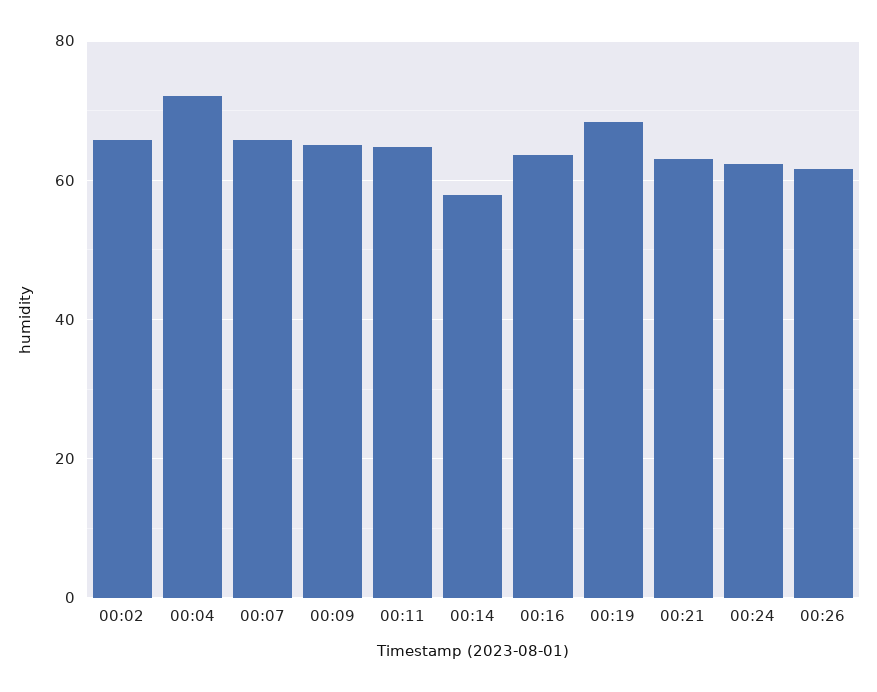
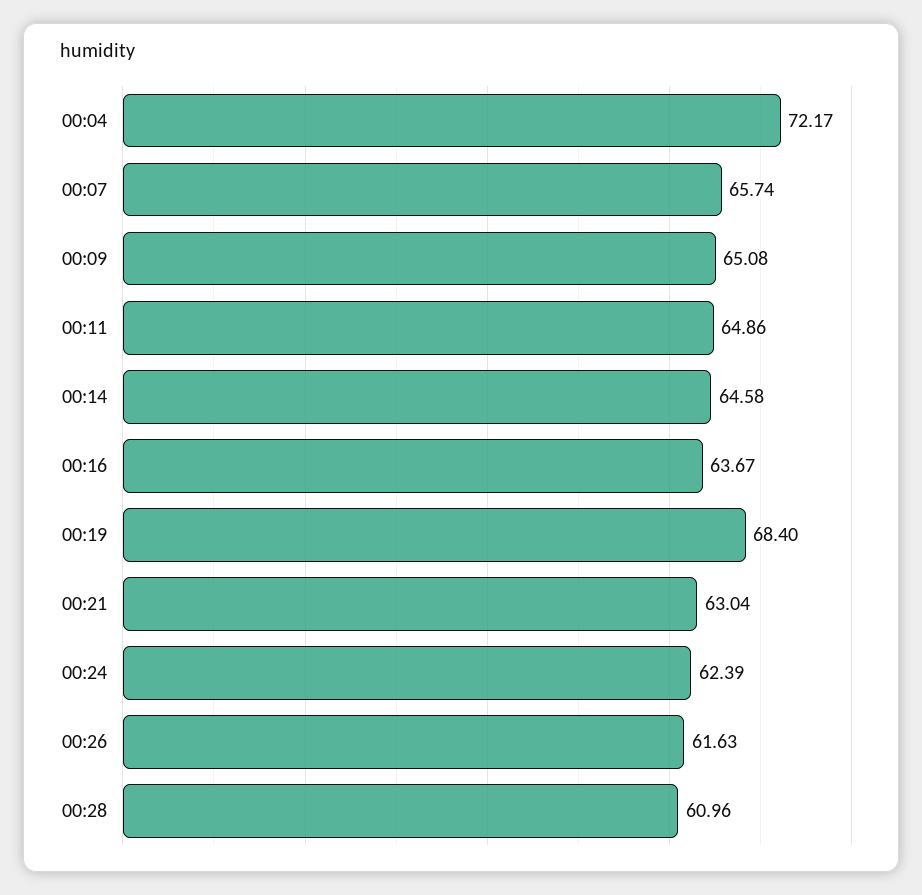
00:02: 66 -> none
00:14: 58 -> 64.58
00:28: none -> 60.96

